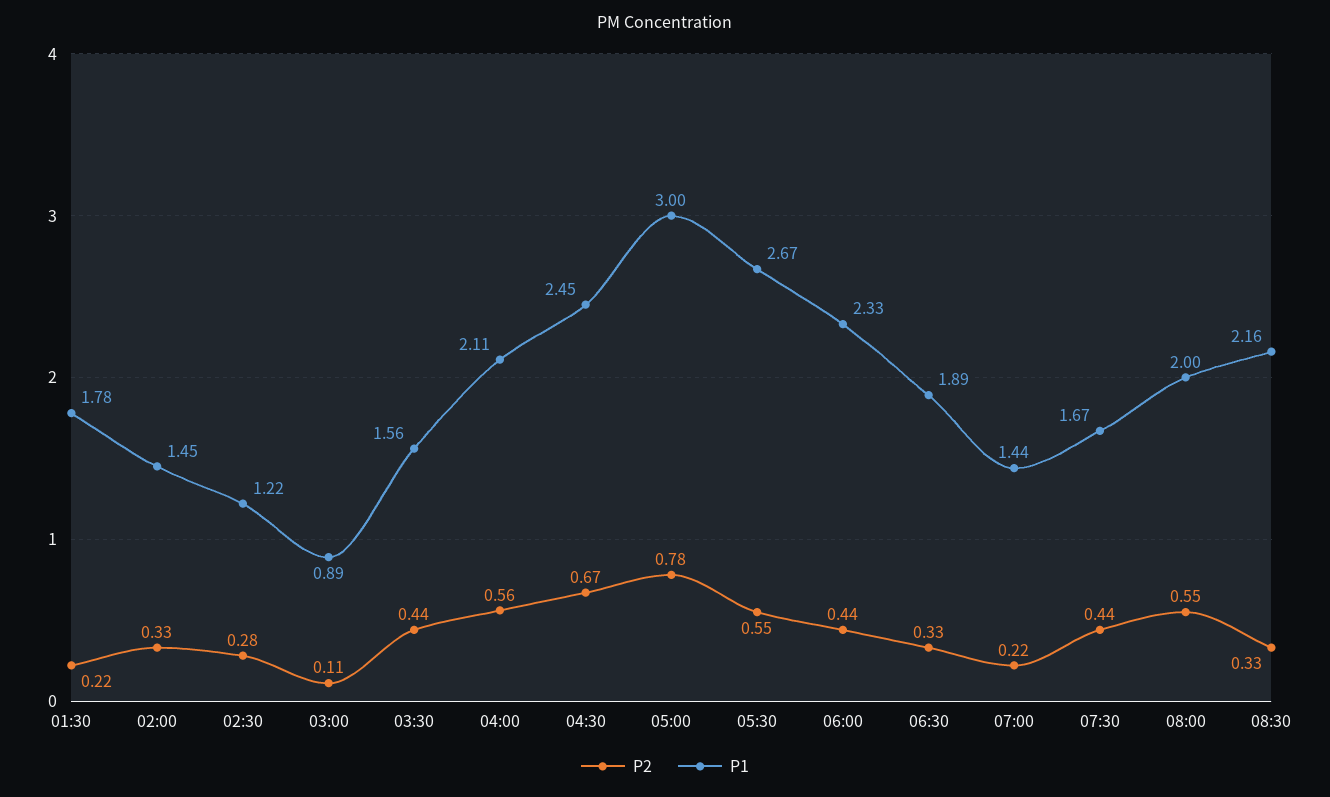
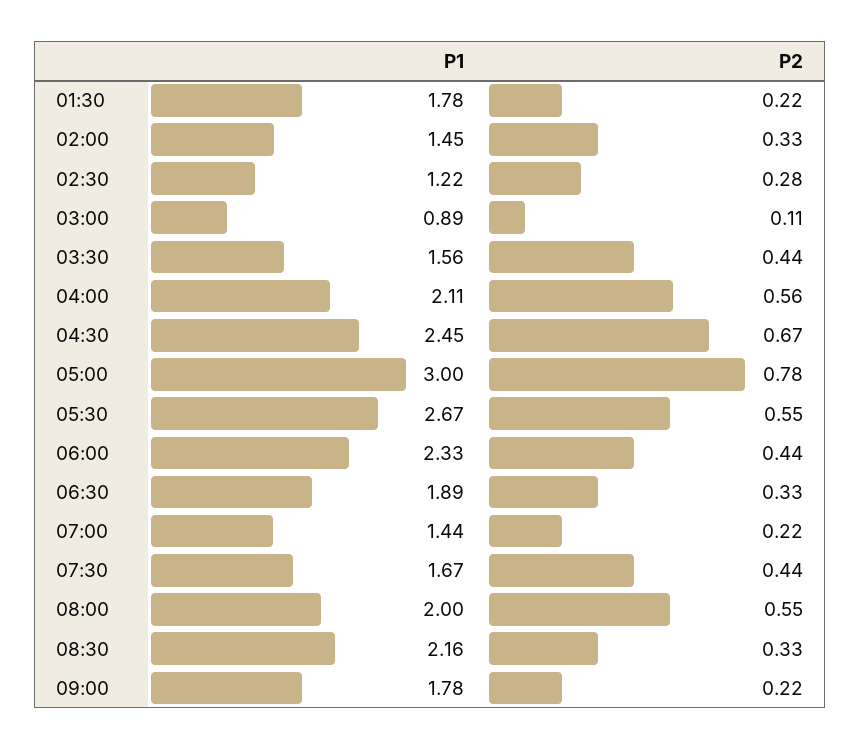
P1, 09:00: none -> 1.78
P2, 09:00: none -> 0.22

